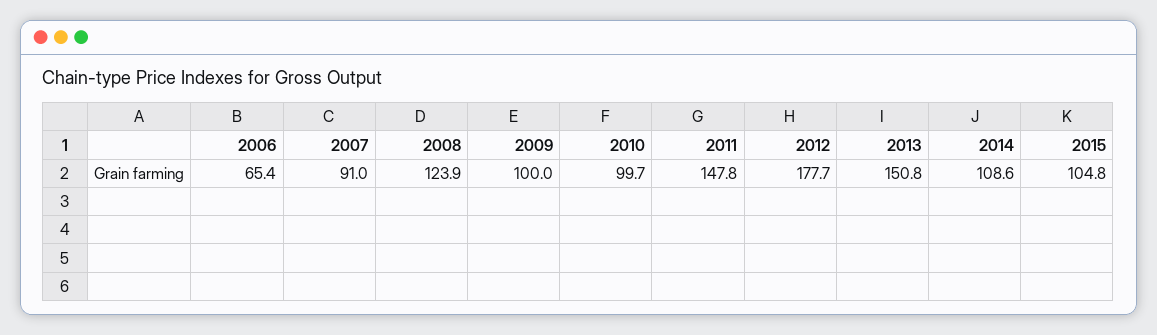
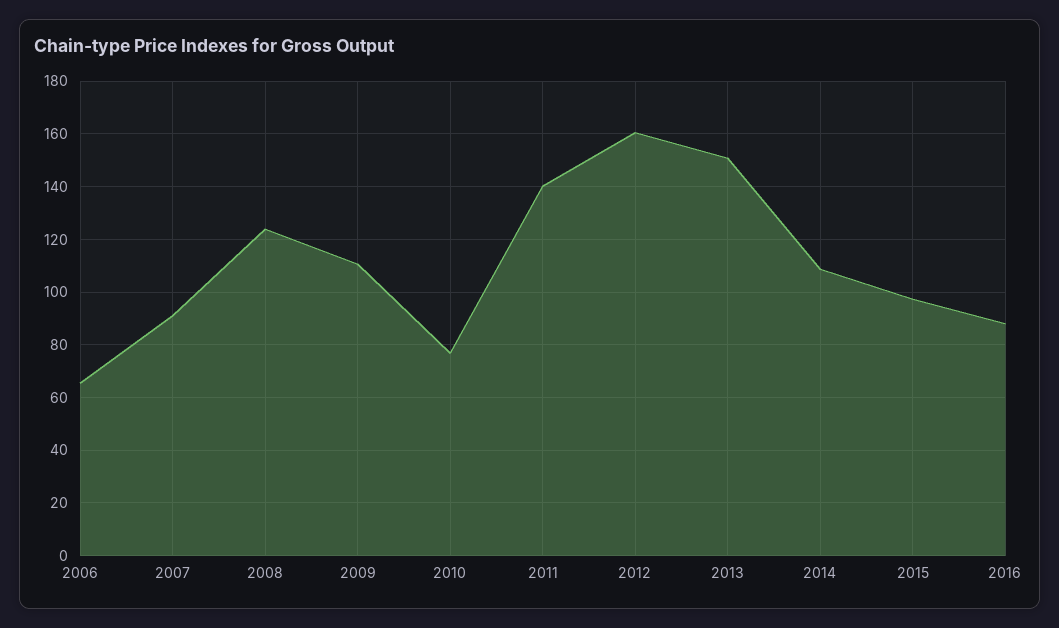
2009: 100 -> 110
2010: 99.7 -> 77.5
2011: 147.8 -> 140
2012: 177.7 -> 160
2015: 104.8 -> 97.5
2016: none -> 87.5

